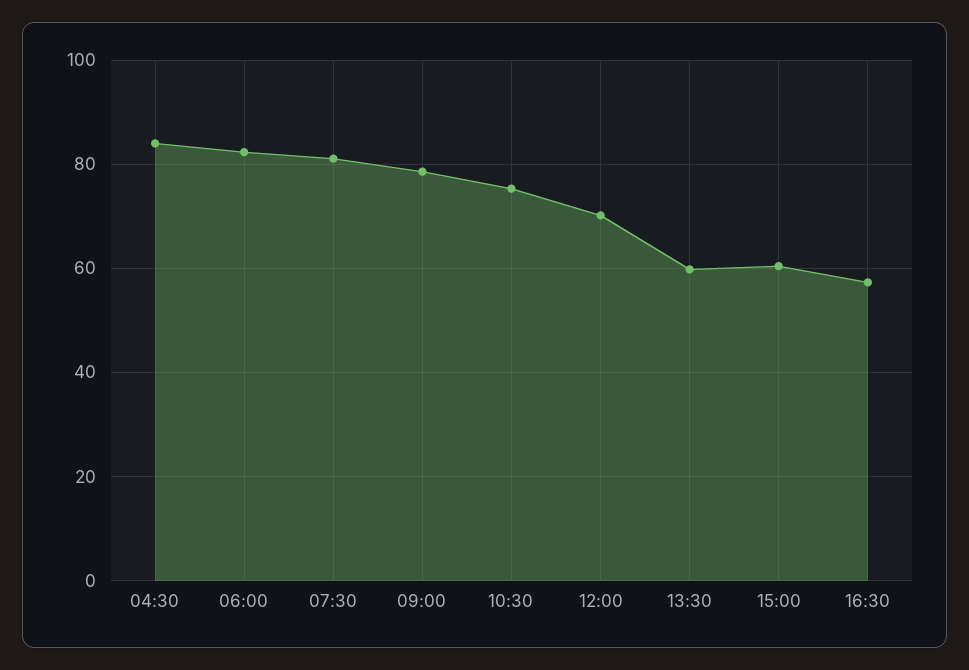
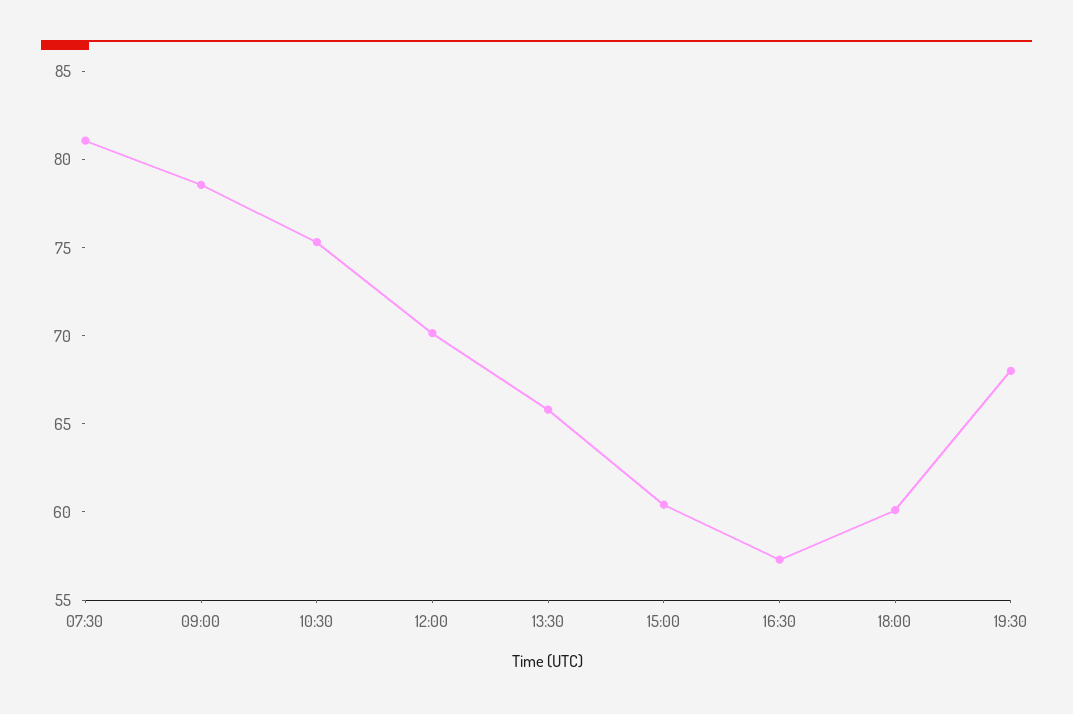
04:30: 84 -> none
06:00: 82 -> none
13:30: 60 -> 66
18:00: none -> 60
19:30: none -> 68

